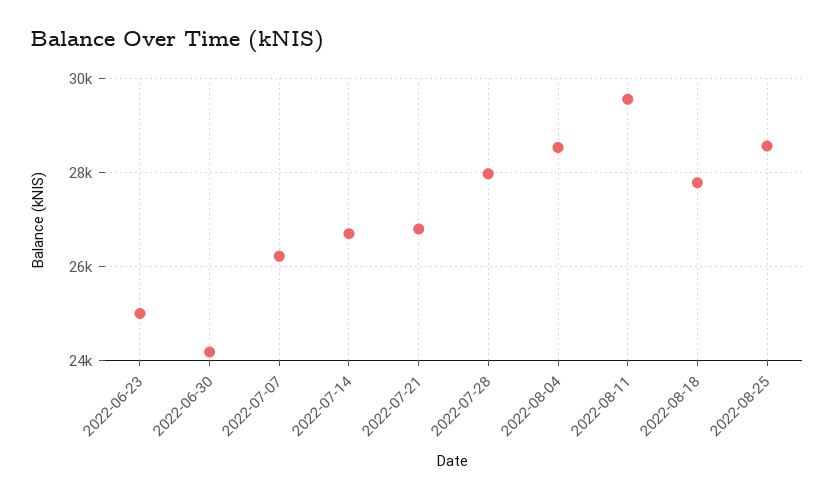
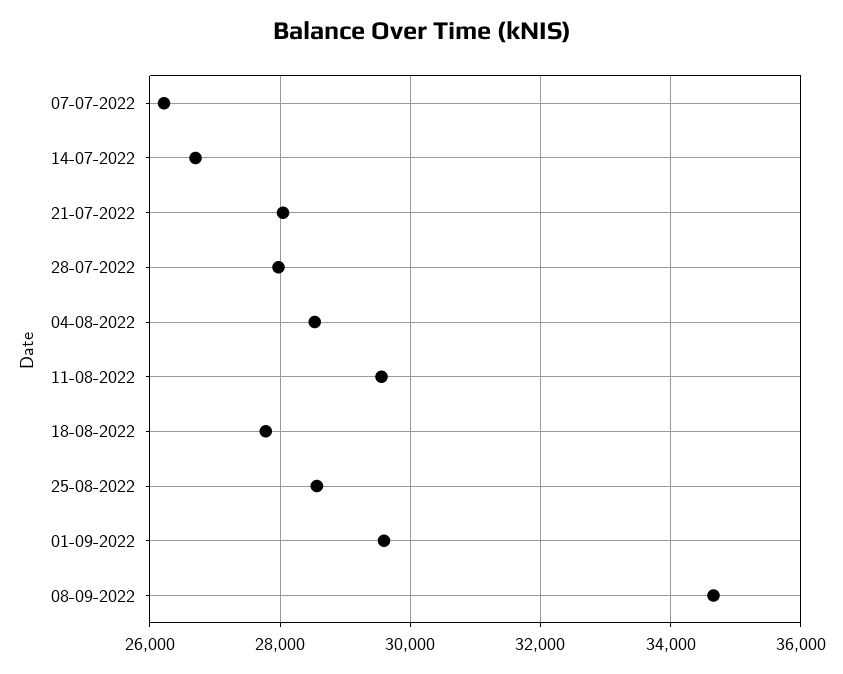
2022-06-23: 25000 -> none
2022-06-30: 24200 -> none
2022-07-21: 26800 -> 28000
01-09-2022: none -> 29600
08-09-2022: none -> 34600

